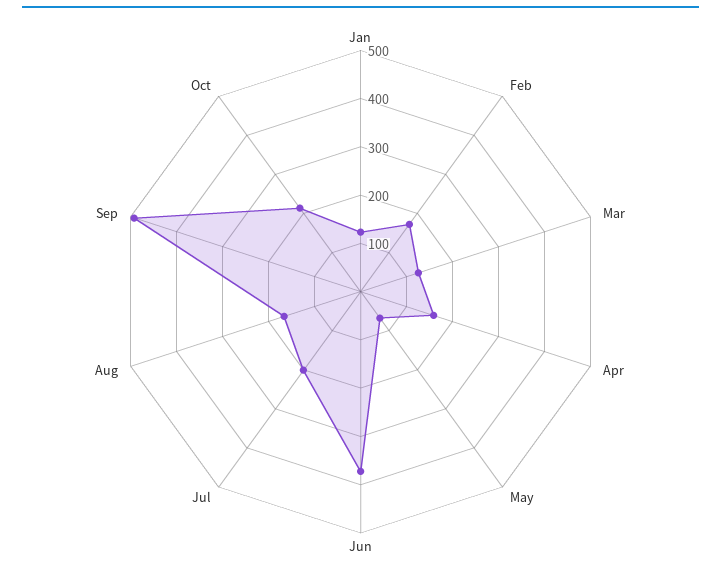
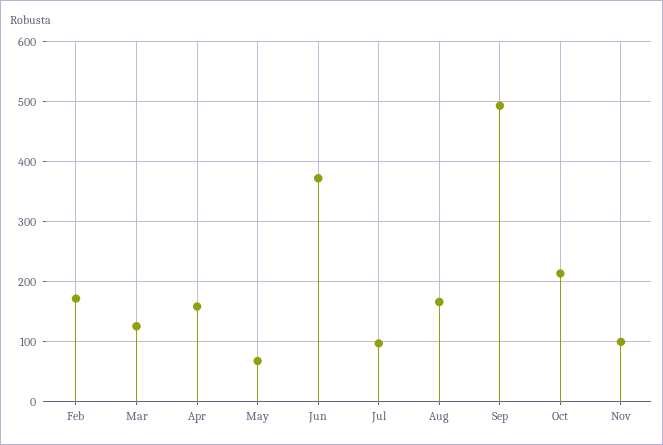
Jan: 120 -> none
Jul: 200 -> 100
Nov: none -> 100

